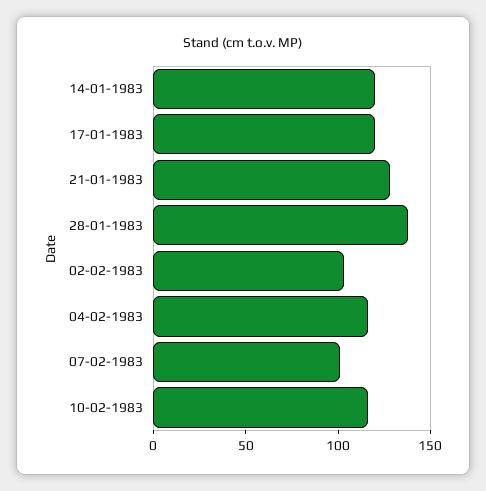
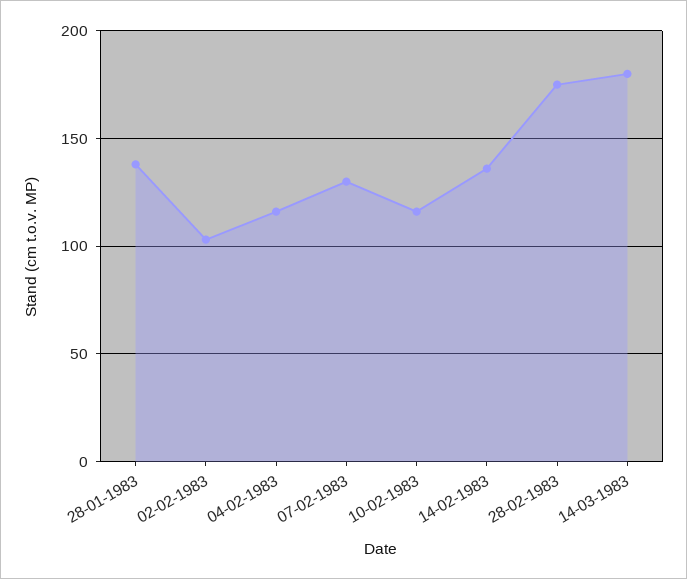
14-01-1983: 120 -> none
17-01-1983: 120 -> none
21-01-1983: 130 -> none
07-02-1983: 100 -> 130
14-02-1983: none -> 135
28-02-1983: none -> 175
14-03-1983: none -> 180

